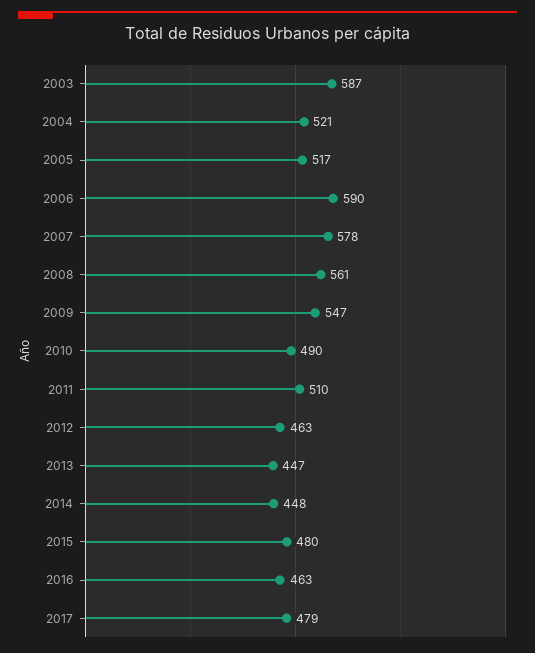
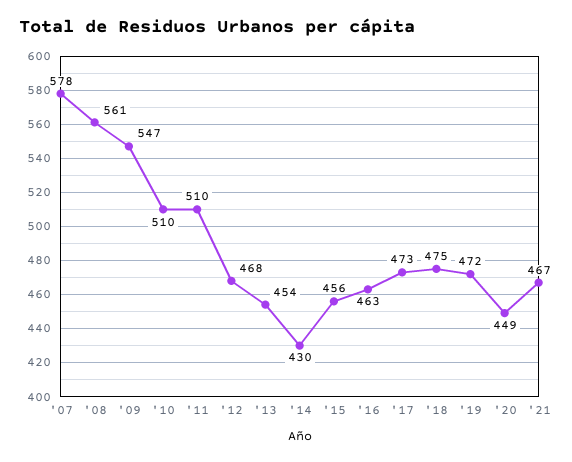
2003: 587 -> none
2004: 521 -> none
2005: 517 -> none
2006: 590 -> none
2010: 490 -> 510
2012: 463 -> 468
2013: 447 -> 454
2014: 448 -> 430
2015: 480 -> 456
2017: 479 -> 473
'18: none -> 475
'19: none -> 472
'20: none -> 449
'21: none -> 467

